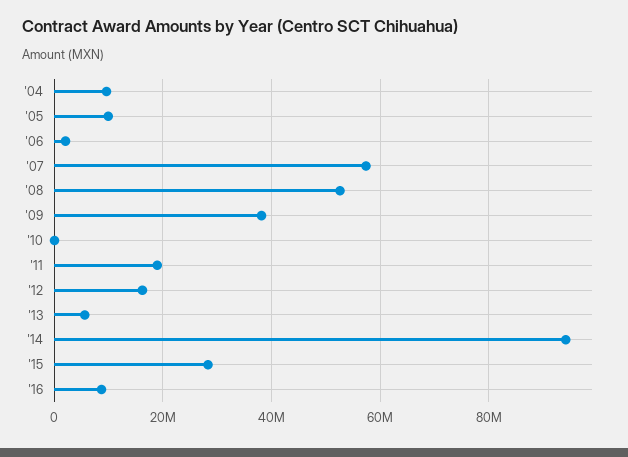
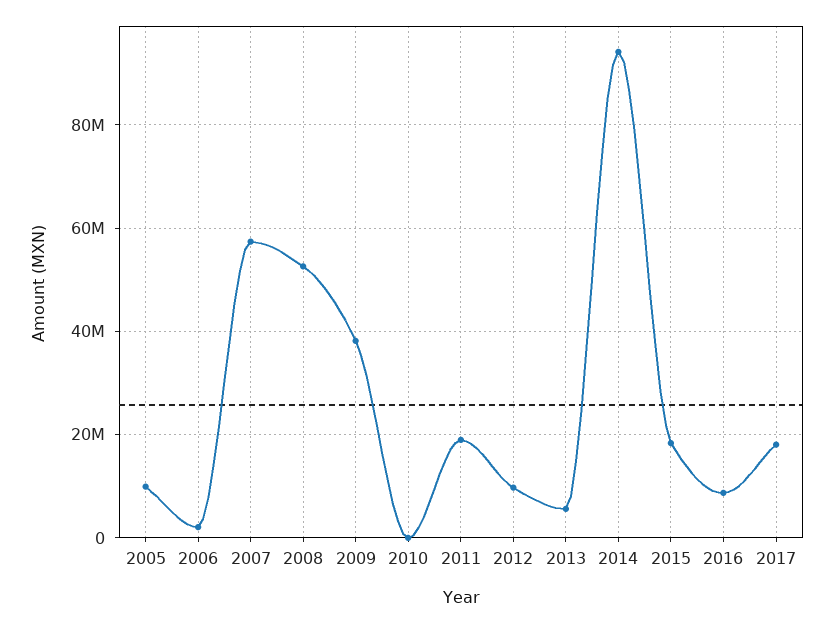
'04: 10000000 -> none
'12: 16000000 -> 10000000
'15: 28000000 -> 18000000
2017: none -> 18000000

